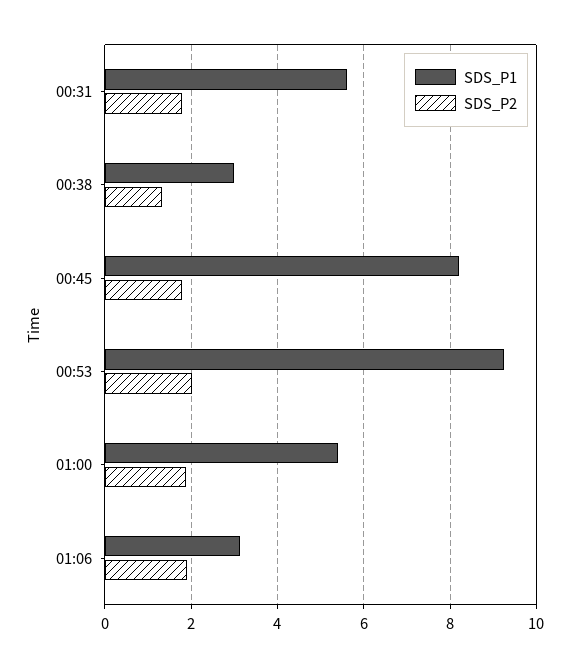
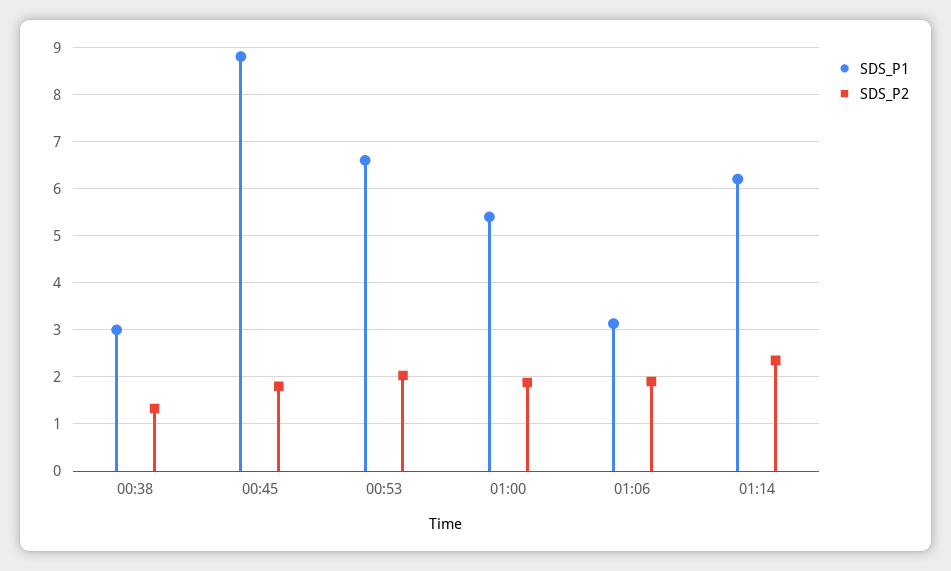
SDS_P1, 00:31: 5.6 -> none
SDS_P2, 00:31: 1.8 -> none
SDS_P1, 00:45: 8.2 -> 8.8
SDS_P1, 00:53: 9.2 -> 6.6
SDS_P1, 01:14: none -> 6.2
SDS_P2, 01:14: none -> 2.4

